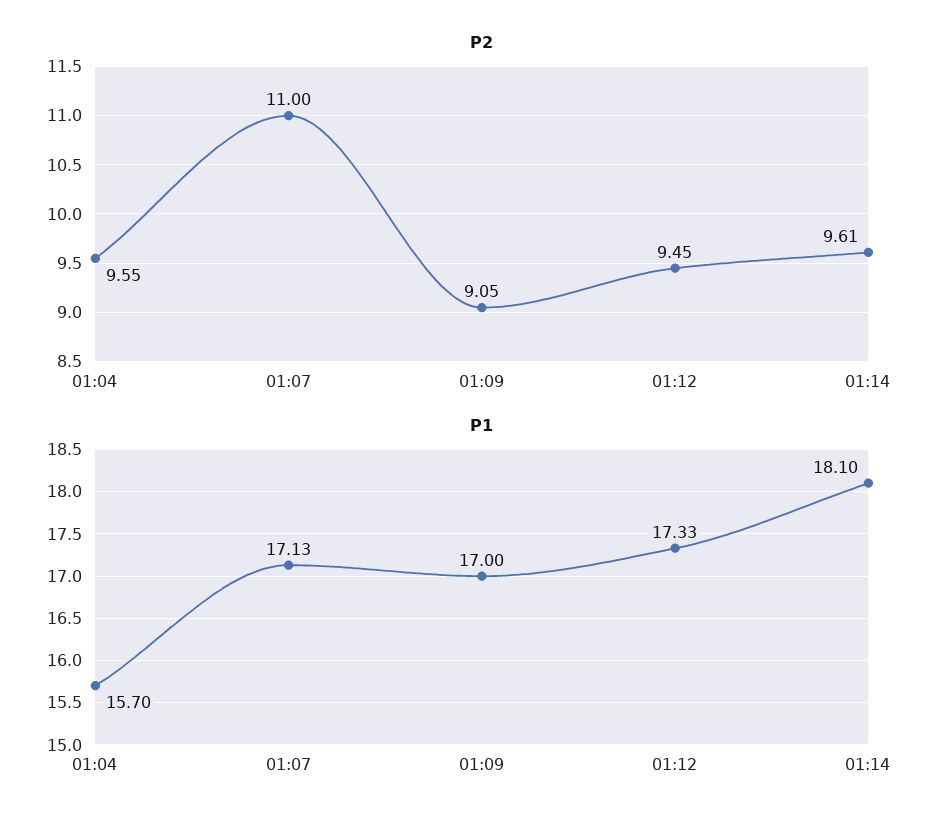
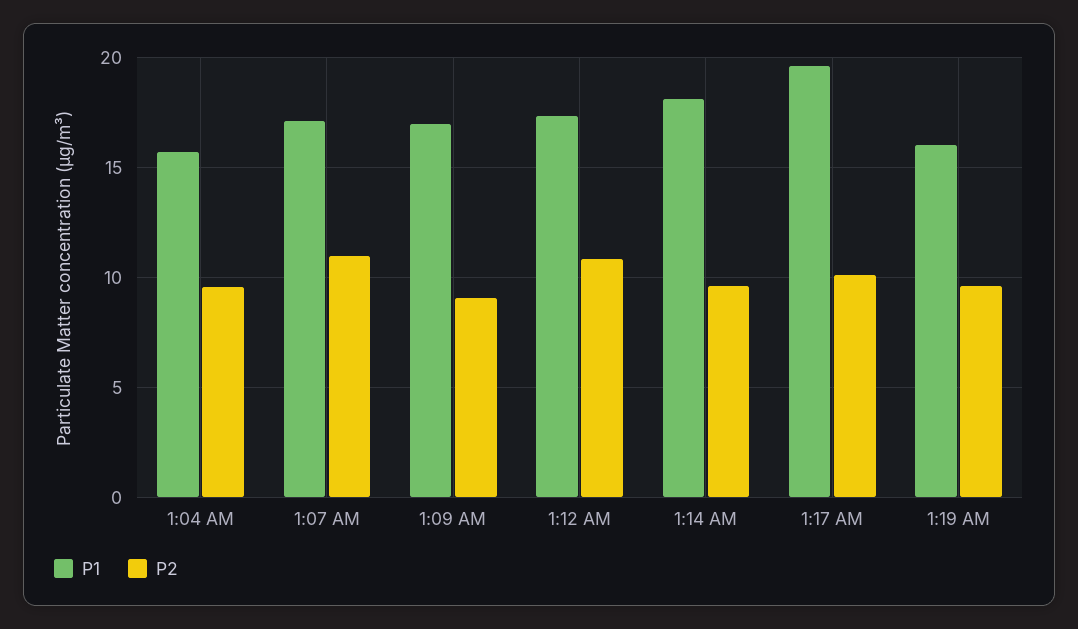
P2, 01:12: 9.45 -> 11
P1, 1:17 AM: none -> 19.5
P2, 1:17 AM: none -> 10
P1, 1:19 AM: none -> 16
P2, 1:19 AM: none -> 9.5

